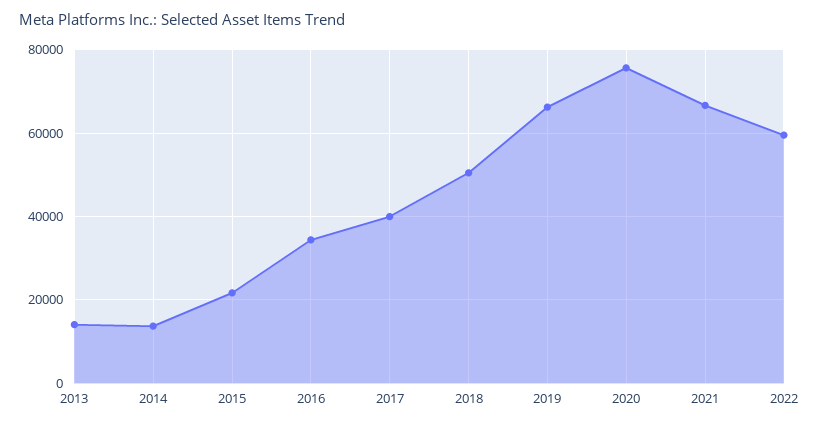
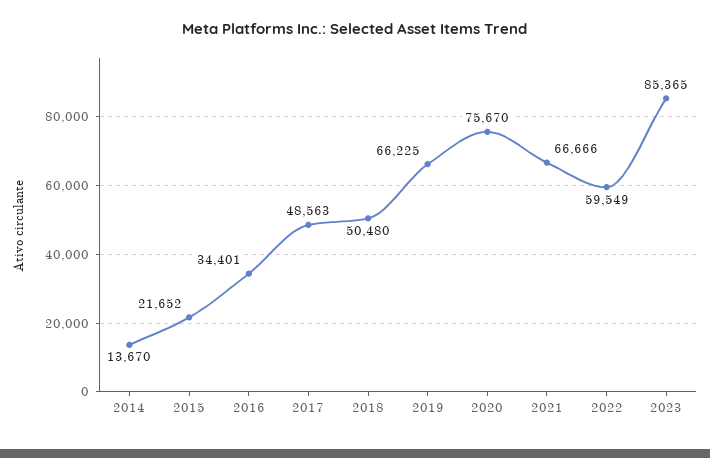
2013: 14000 -> none
2017: 40000 -> 48563
2023: none -> 85365

